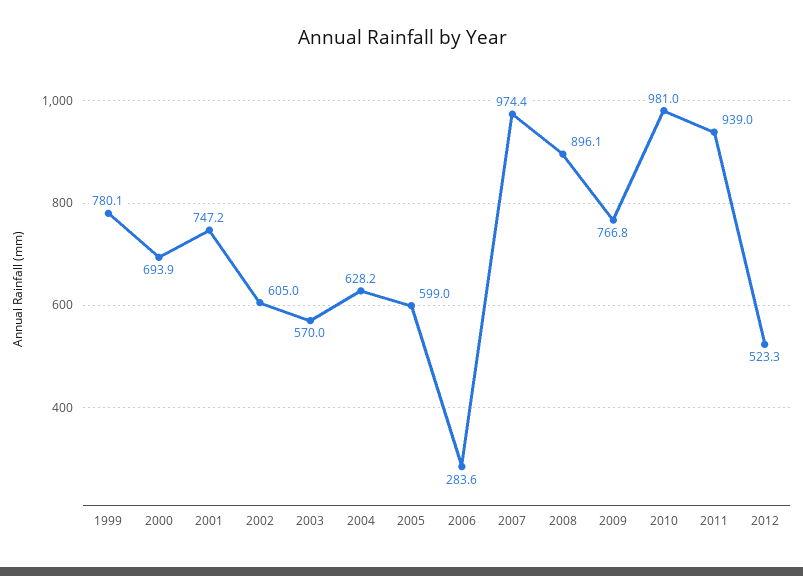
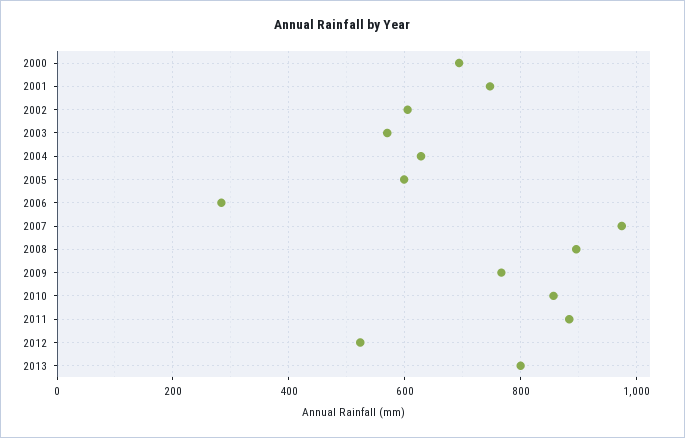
1999: 780.1 -> none
2010: 981 -> 860
2011: 939 -> 880
2013: none -> 800

